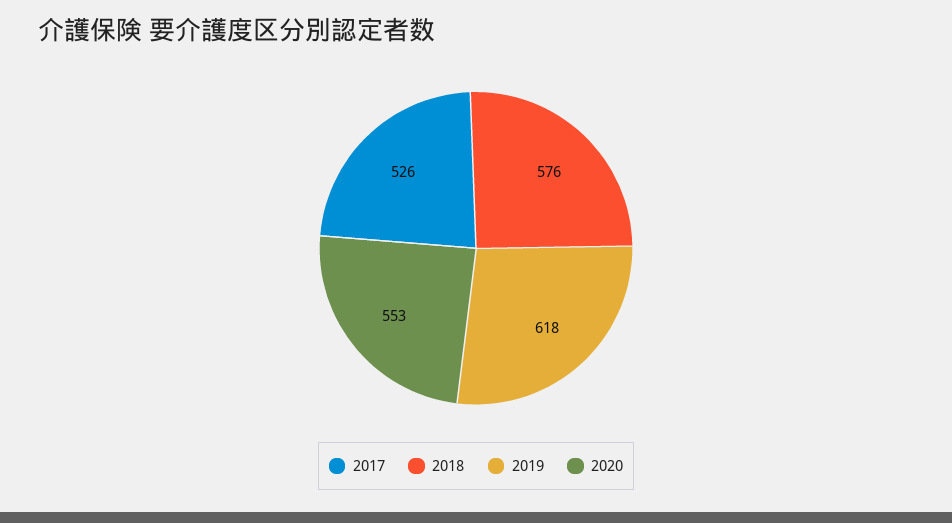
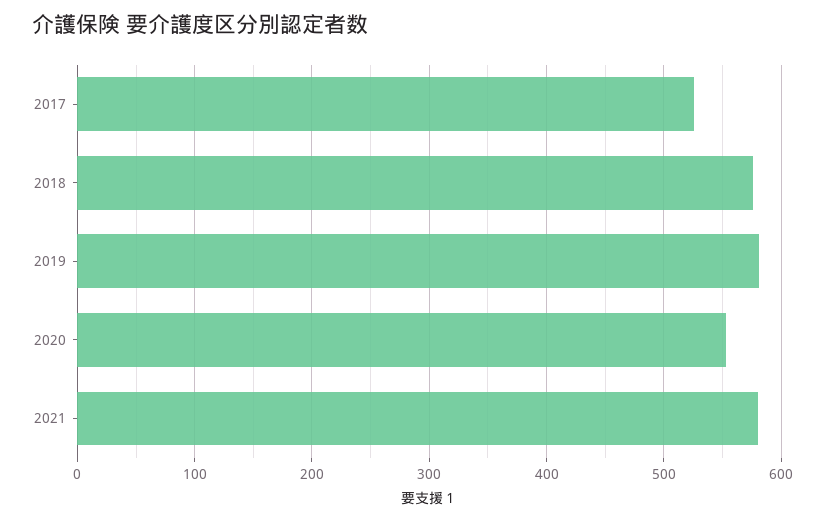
2019: 618 -> 580
2021: none -> 580

